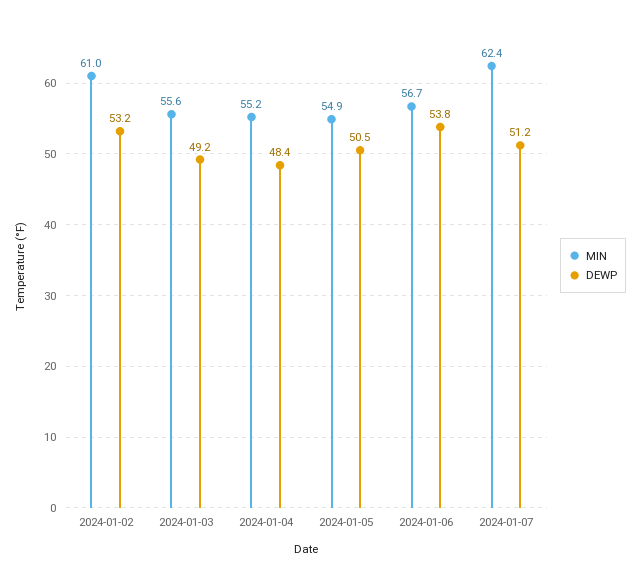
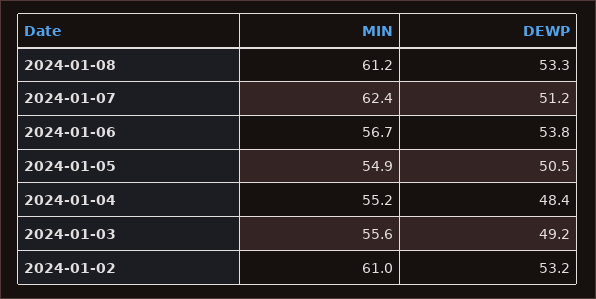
MIN, 2024-01-08: none -> 61.2
DEWP, 2024-01-08: none -> 53.3

